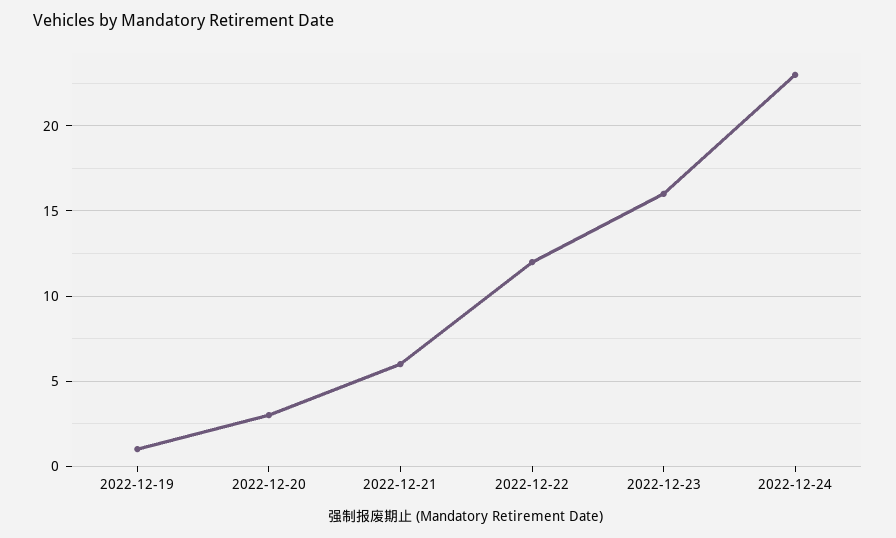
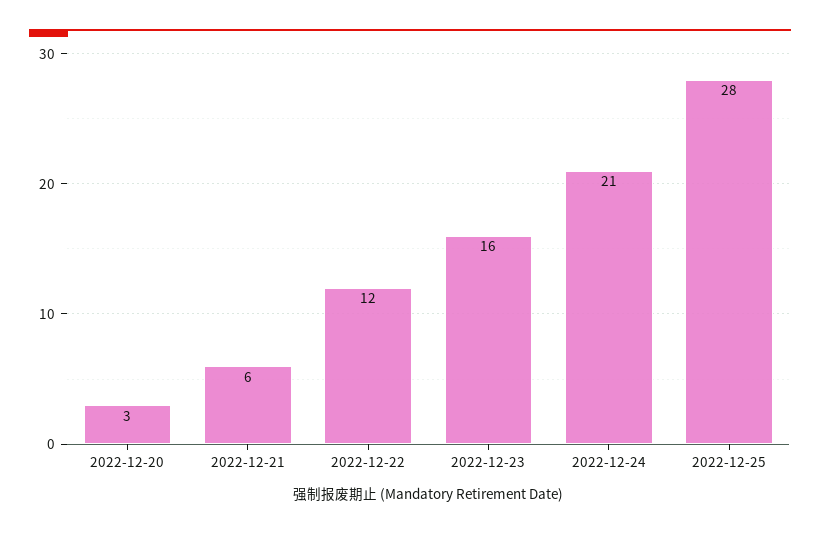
2022-12-19: 1 -> none
2022-12-24: 23 -> 21
2022-12-25: none -> 28

